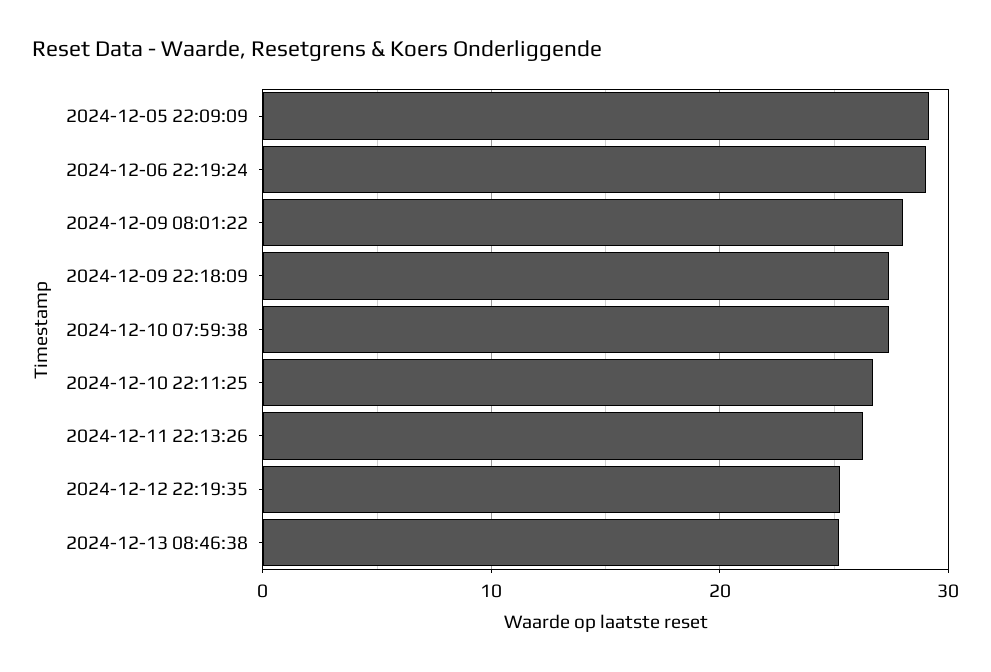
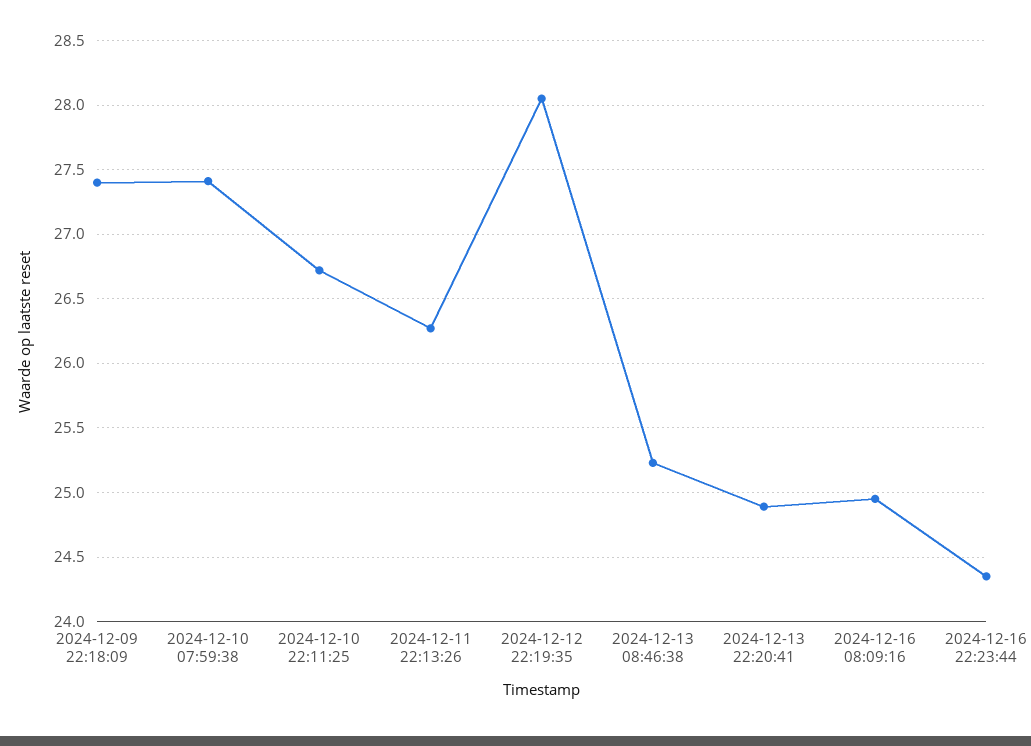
2024-12-05 22:09:09: 29 -> none
2024-12-06 22:19:24: 29 -> none
2024-12-09 08:01:22: 28 -> none
2024-12-12 22:19:35: 25 -> 28.05
2024-12-13 22:20:41: none -> 24.9
2024-12-16 08:09:16: none -> 24.95
2024-12-16 22:23:44: none -> 24.35

